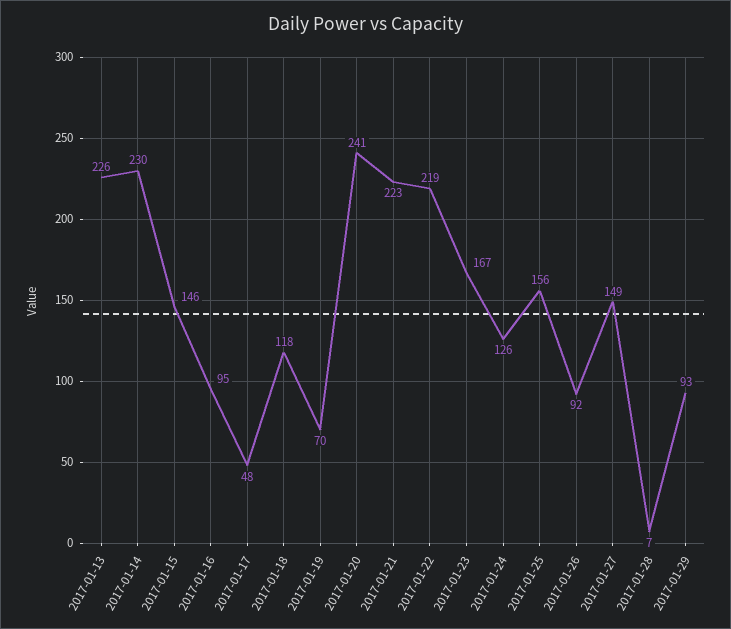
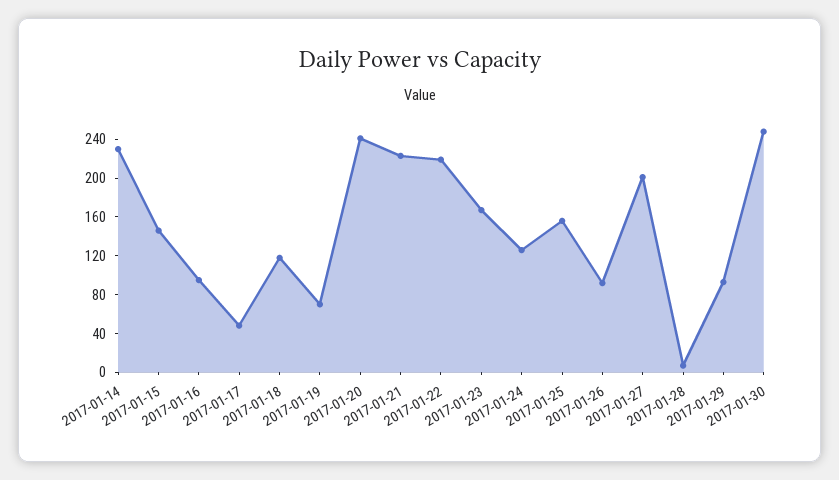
2017-01-13: 226 -> none
2017-01-27: 149 -> 200
2017-01-30: none -> 250

